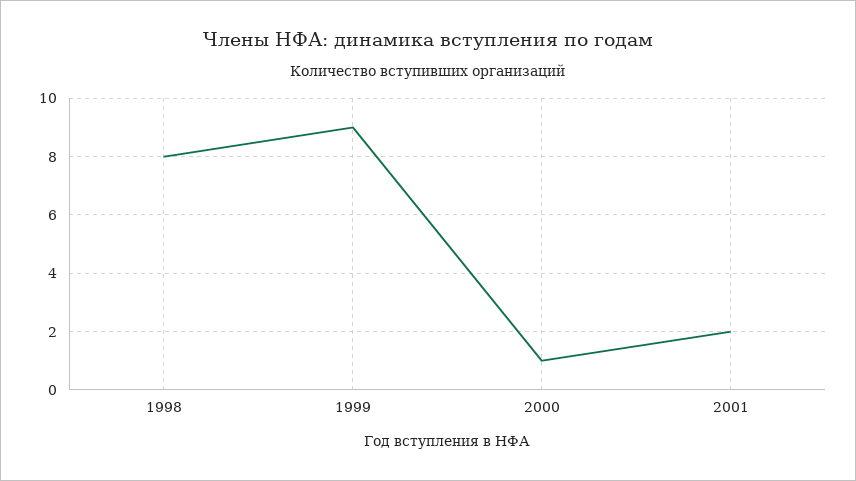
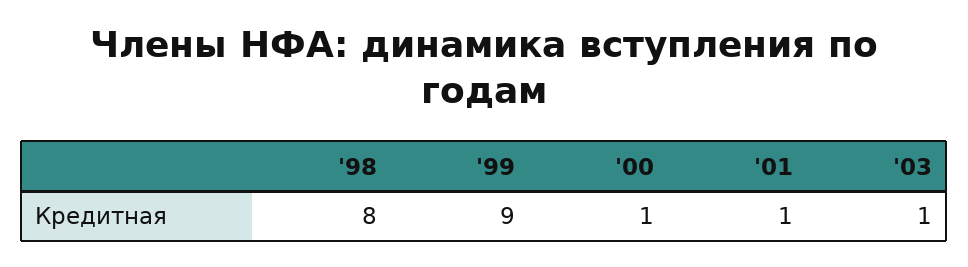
2001: 2 -> 1
'03: none -> 1

